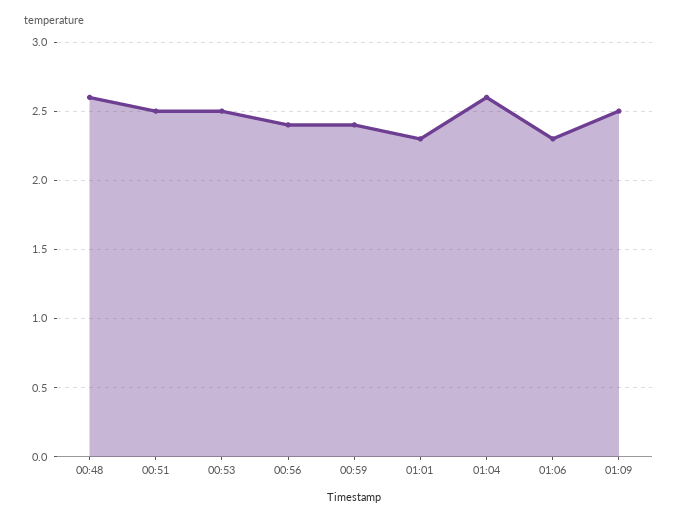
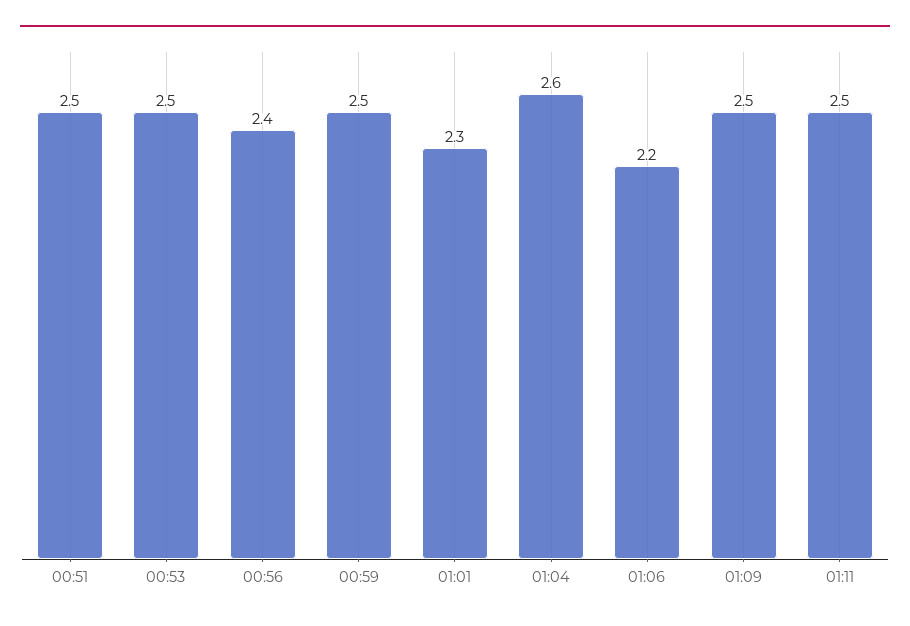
00:48: 2.6 -> none
00:59: 2.4 -> 2.5
01:06: 2.3 -> 2.2
01:11: none -> 2.5

